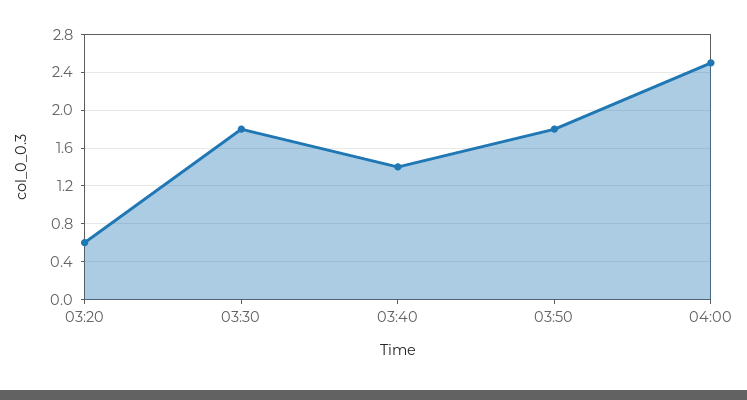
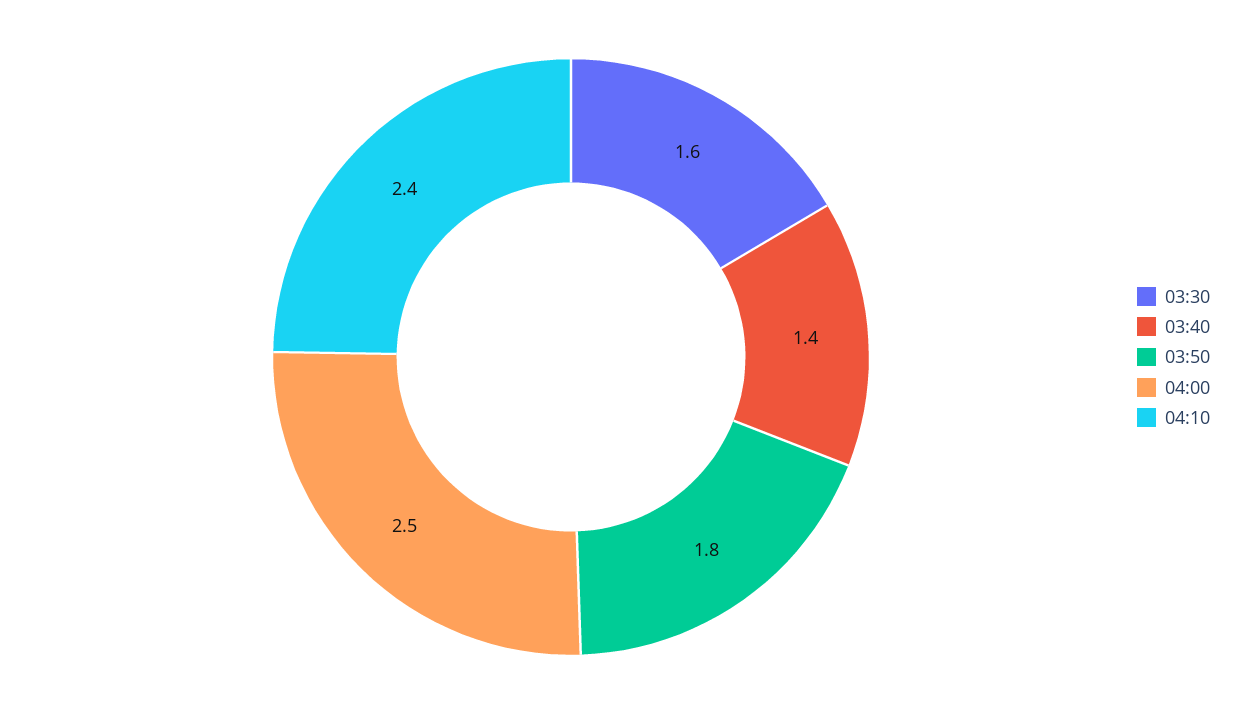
03:20: 0.6 -> none
03:30: 1.8 -> 1.6
04:10: none -> 2.4

